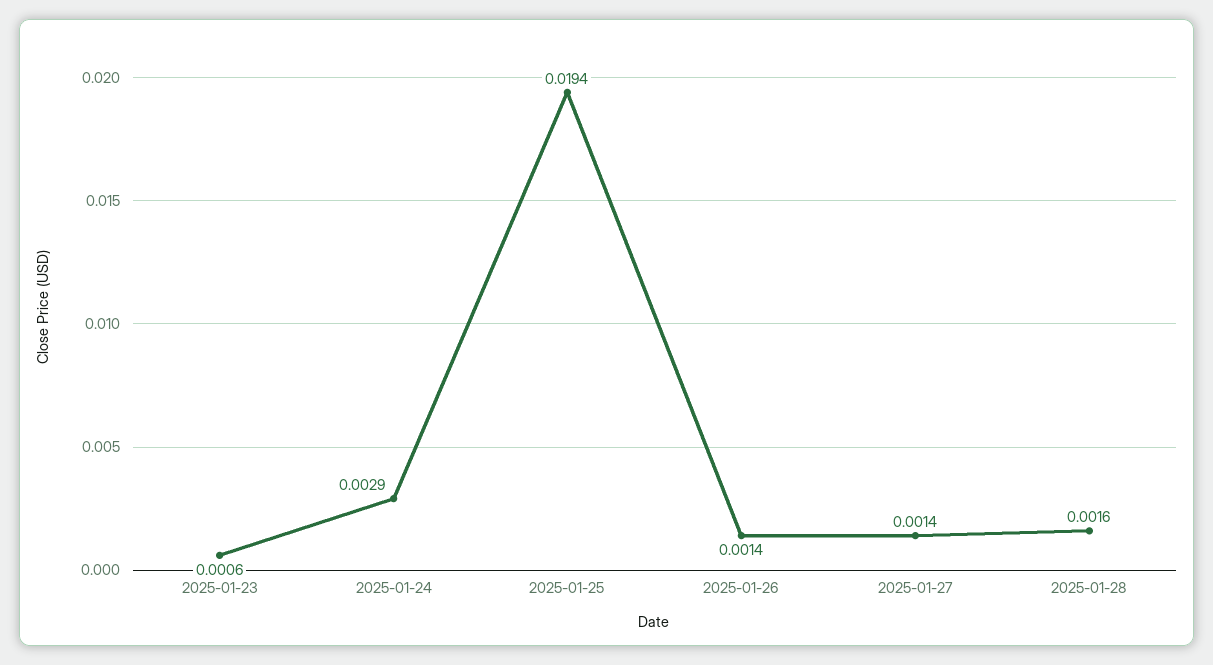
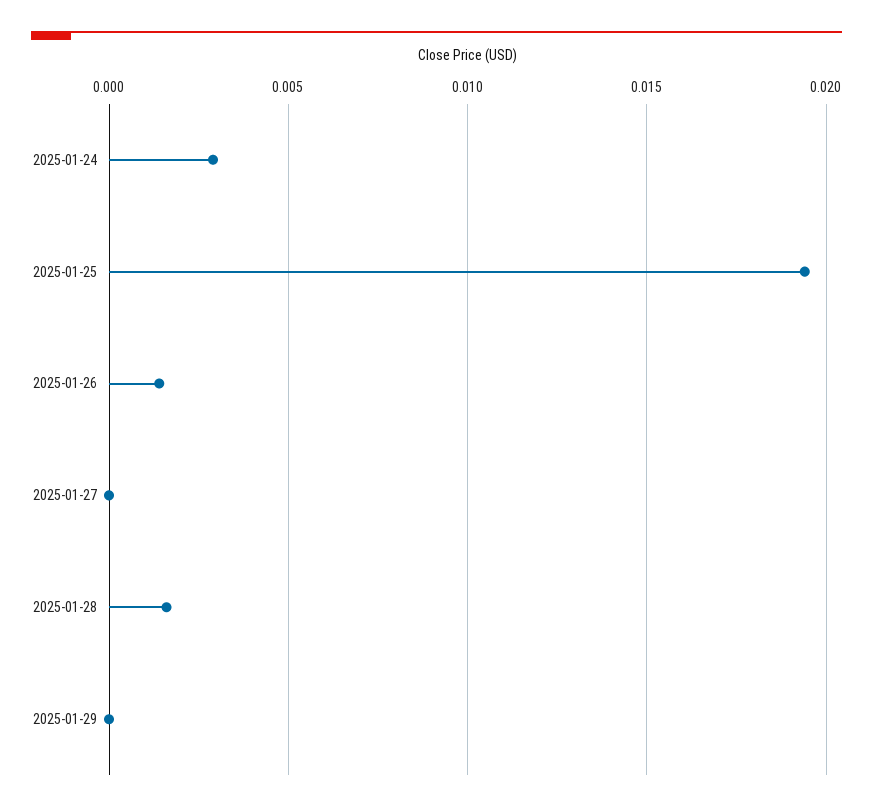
2025-01-23: 0.0006 -> none
2025-01-27: 0.0014 -> 0
2025-01-29: none -> 0

